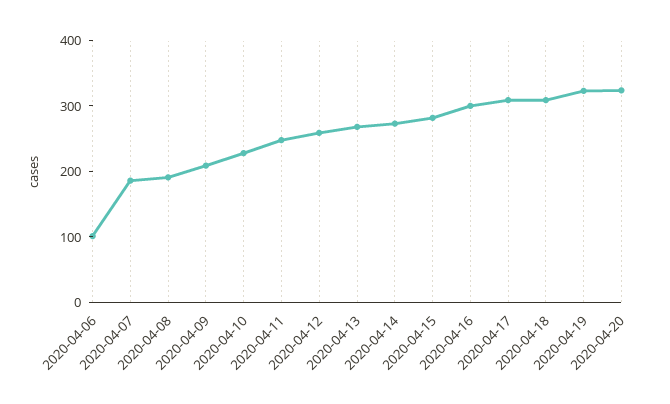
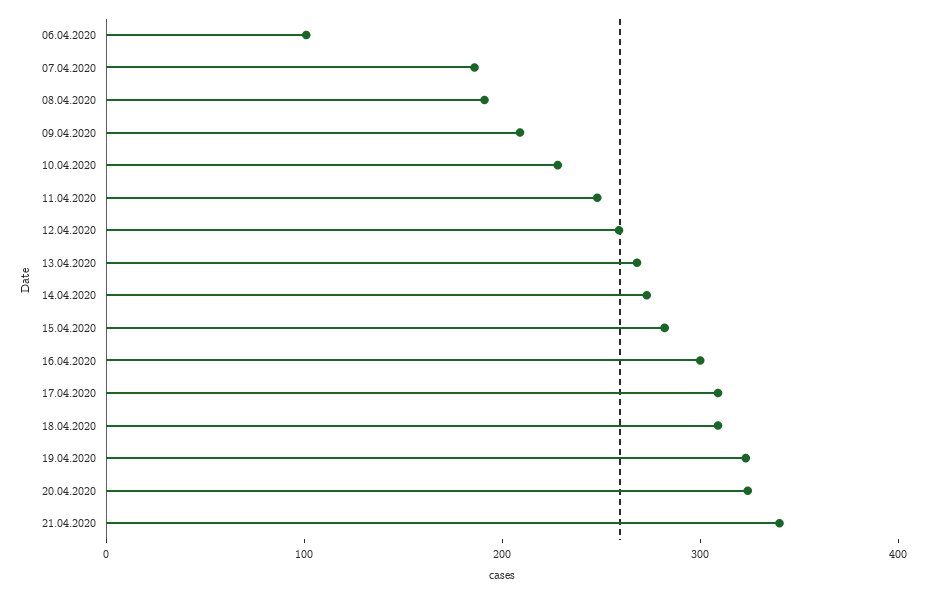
21.04.2020: none -> 340

